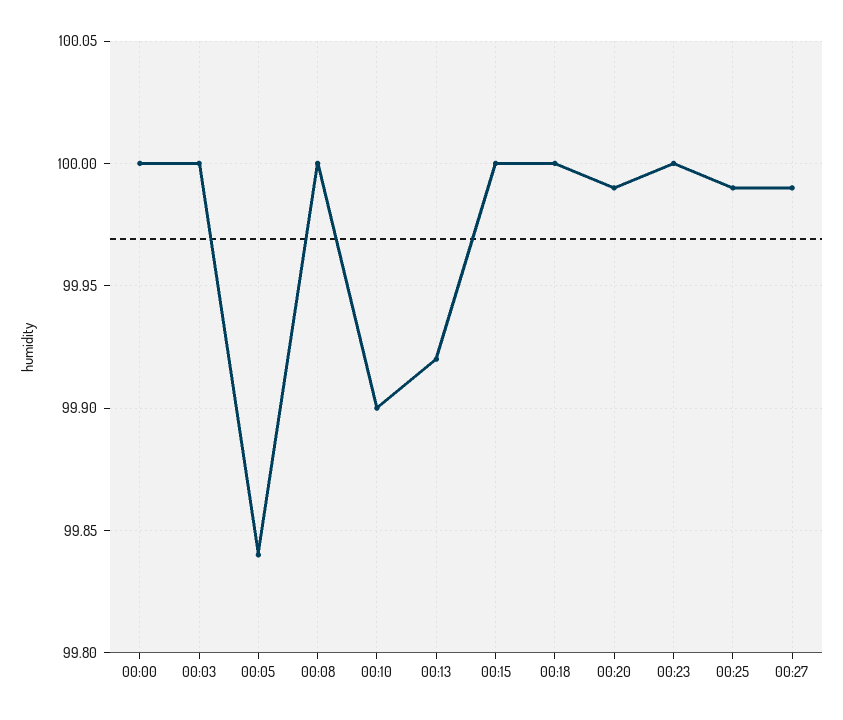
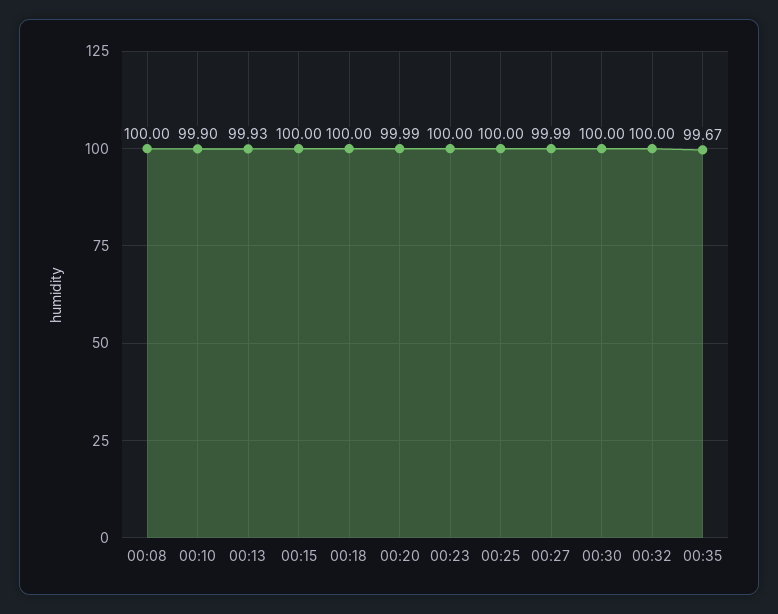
00:00: 100 -> none
00:03: 100 -> none
00:05: 99.84 -> none
00:13: 99.92 -> 99.93
00:25: 99.99 -> 100
00:30: none -> 100
00:32: none -> 100
00:35: none -> 99.67

